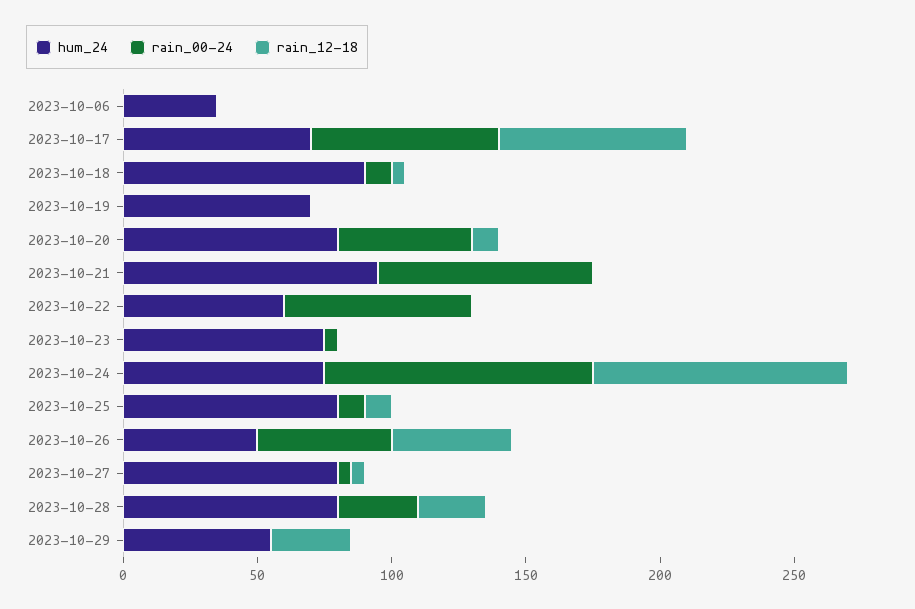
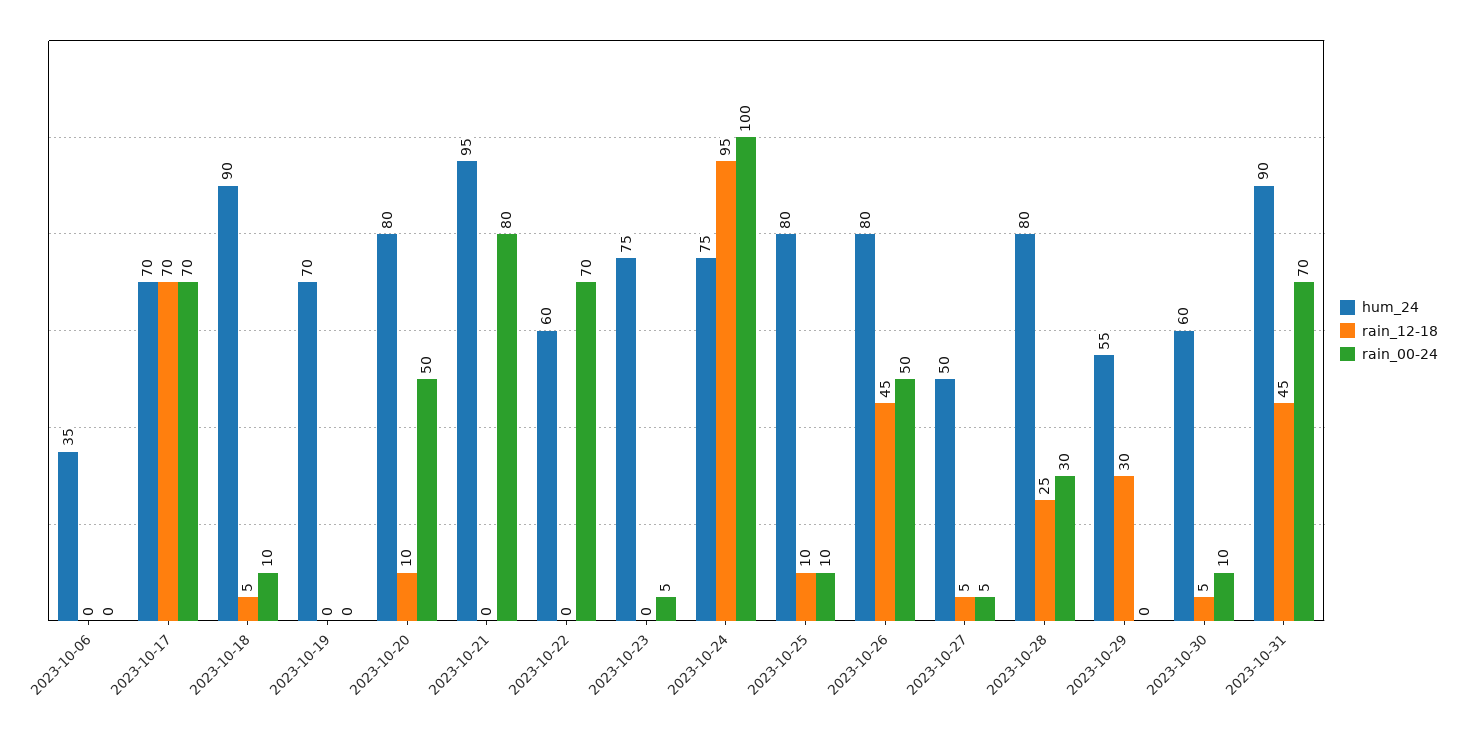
hum_24, 2023-10-26: 50 -> 80
hum_24, 2023-10-27: 80 -> 50
hum_24, 2023-10-30: none -> 60
rain_12-18, 2023-10-30: none -> 5
rain_00-24, 2023-10-30: none -> 10
hum_24, 2023-10-31: none -> 90
rain_12-18, 2023-10-31: none -> 45
rain_00-24, 2023-10-31: none -> 70

